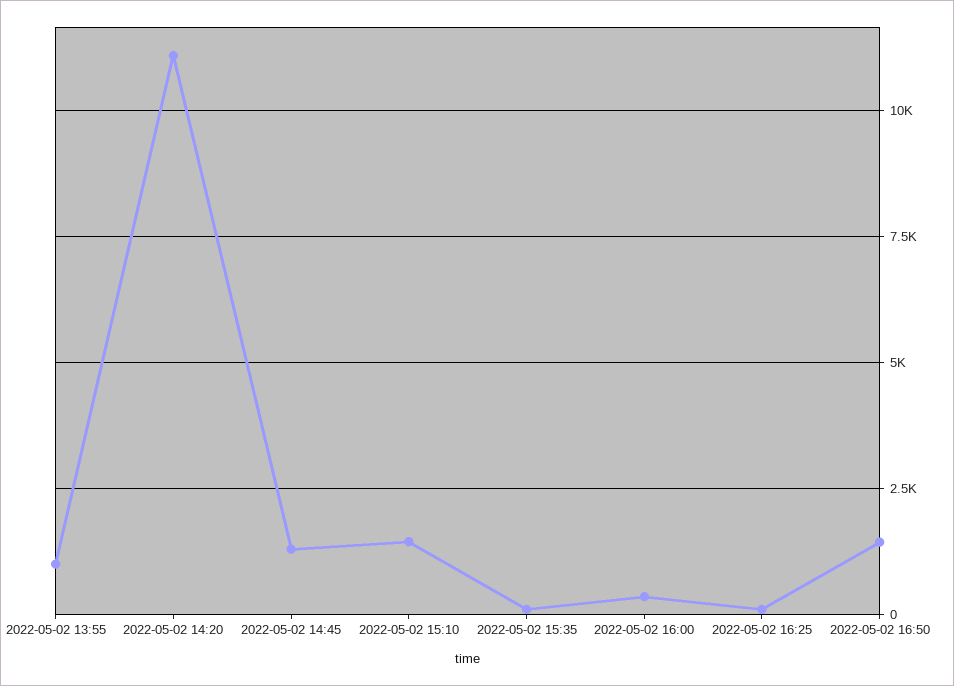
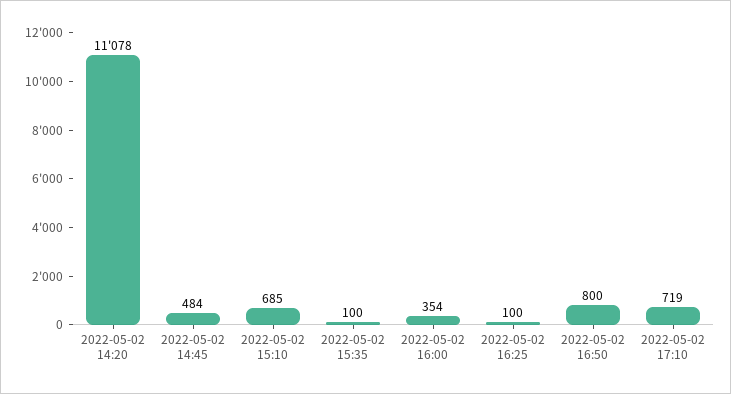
2022-05-02 13:55: 1000 -> none
2022-05-02 14:45: 1250 -> 484
2022-05-02 15:10: 1500 -> 685
2022-05-02 16:50: 1500 -> 800
2022-05-02 17:10: none -> 719

